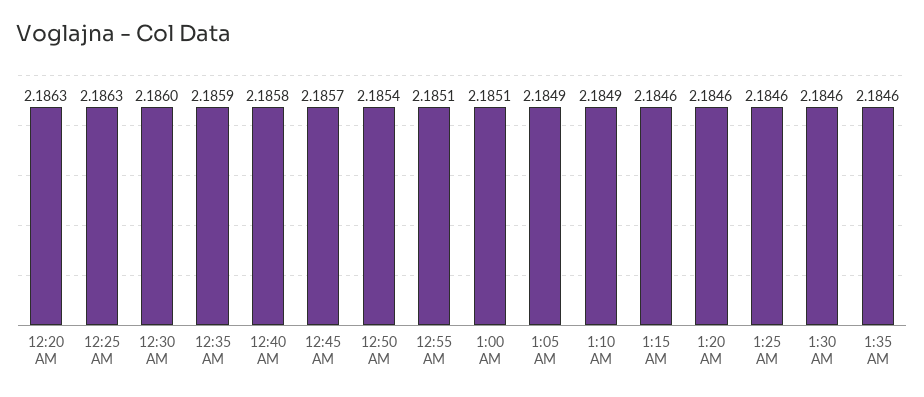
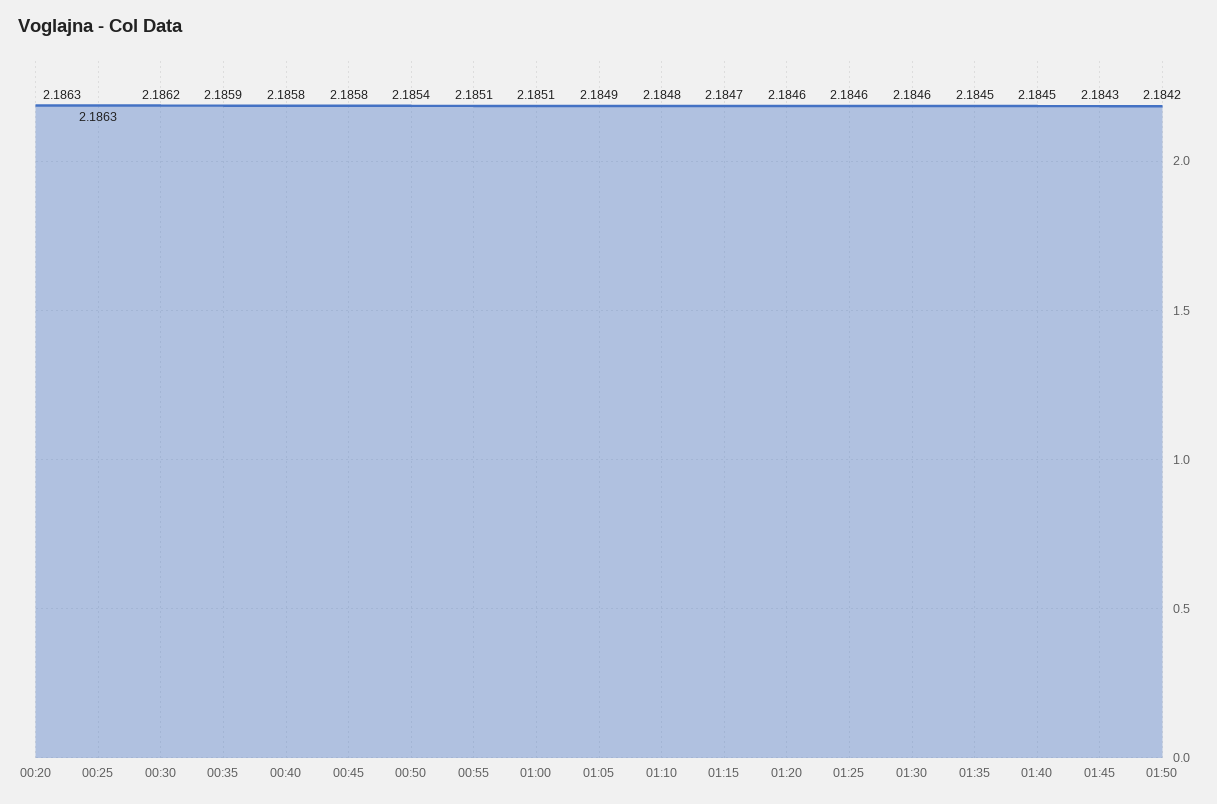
12:30 AM: 2.186 -> 2.1862
12:45 AM: 2.1857 -> 2.1858
1:10 AM: 2.1849 -> 2.1848
1:15 AM: 2.1846 -> 2.1847
1:35 AM: 2.1846 -> 2.1845
01:40: none -> 2.1845
01:45: none -> 2.1843
01:50: none -> 2.1842

